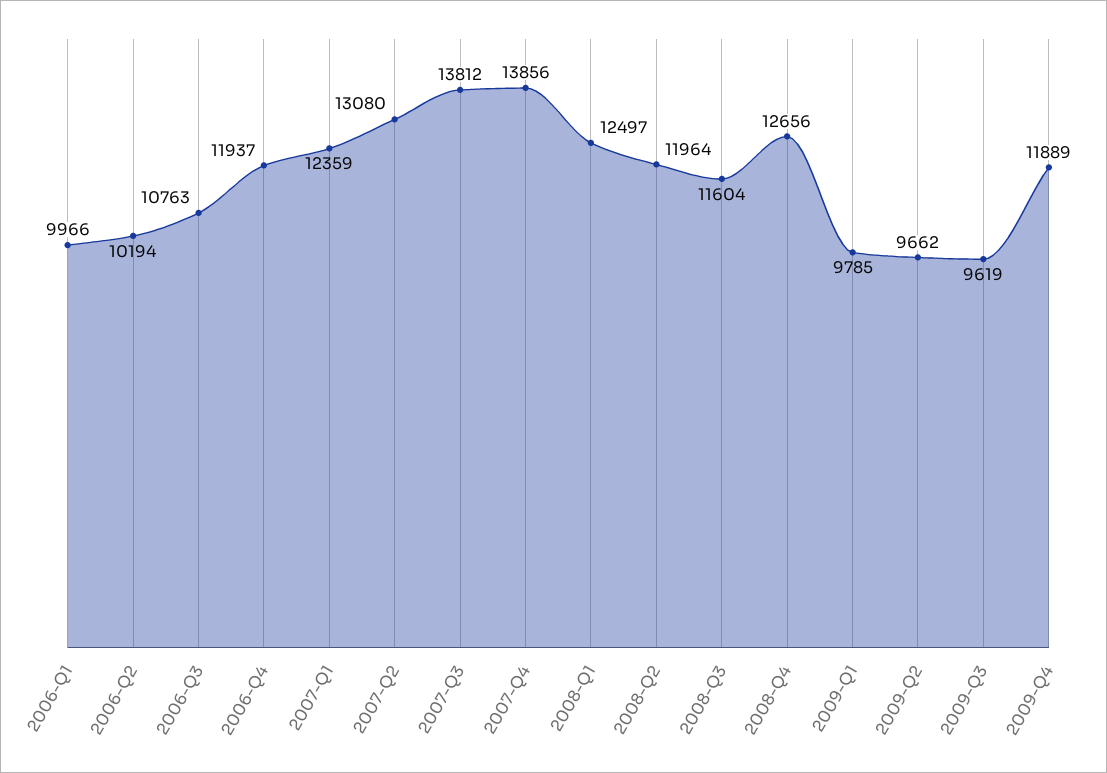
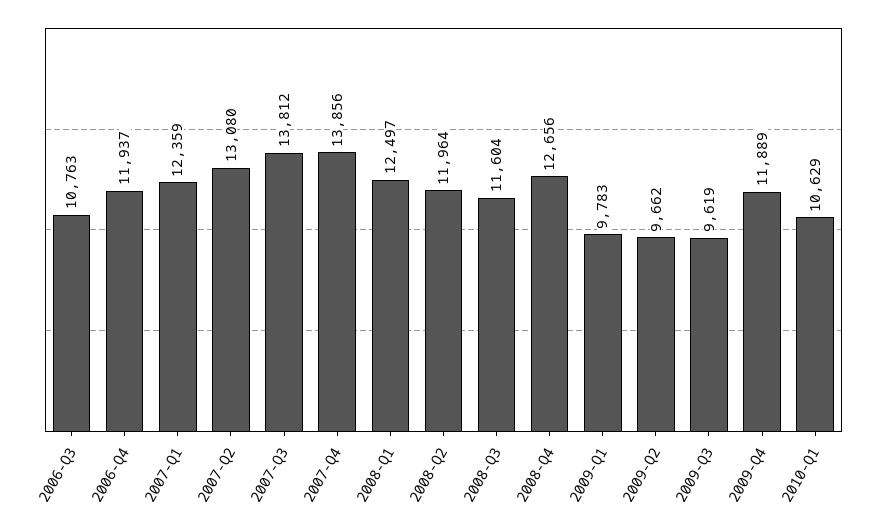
2006-Q1: 9966 -> none
2006-Q2: 10194 -> none
2009-Q1: 9785 -> 9783
2010-Q1: none -> 10629

